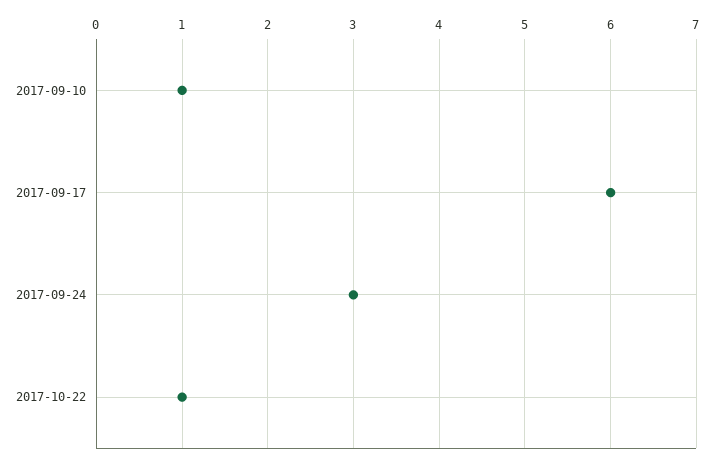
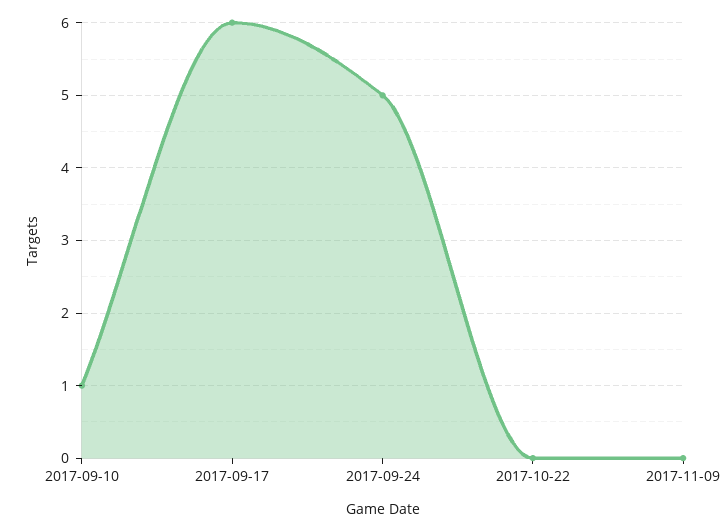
2017-09-24: 3 -> 5
2017-10-22: 1 -> 0
2017-11-09: none -> 0

